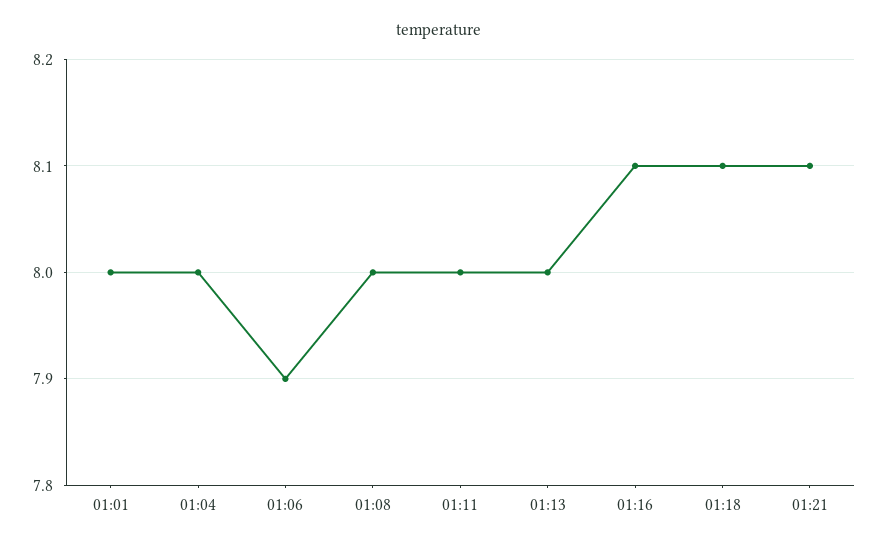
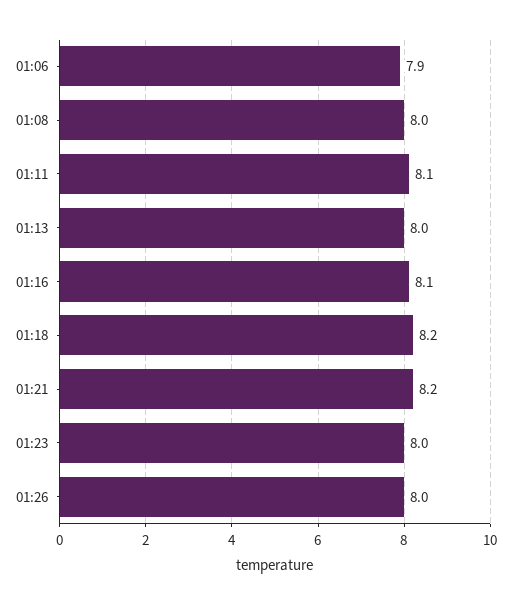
01:01: 8 -> none
01:04: 8 -> none
01:11: 8 -> 8.1
01:18: 8.1 -> 8.2
01:21: 8.1 -> 8.2
01:23: none -> 8
01:26: none -> 8

